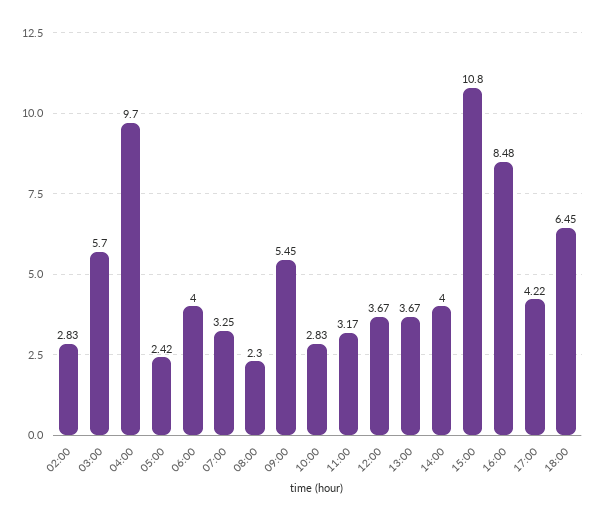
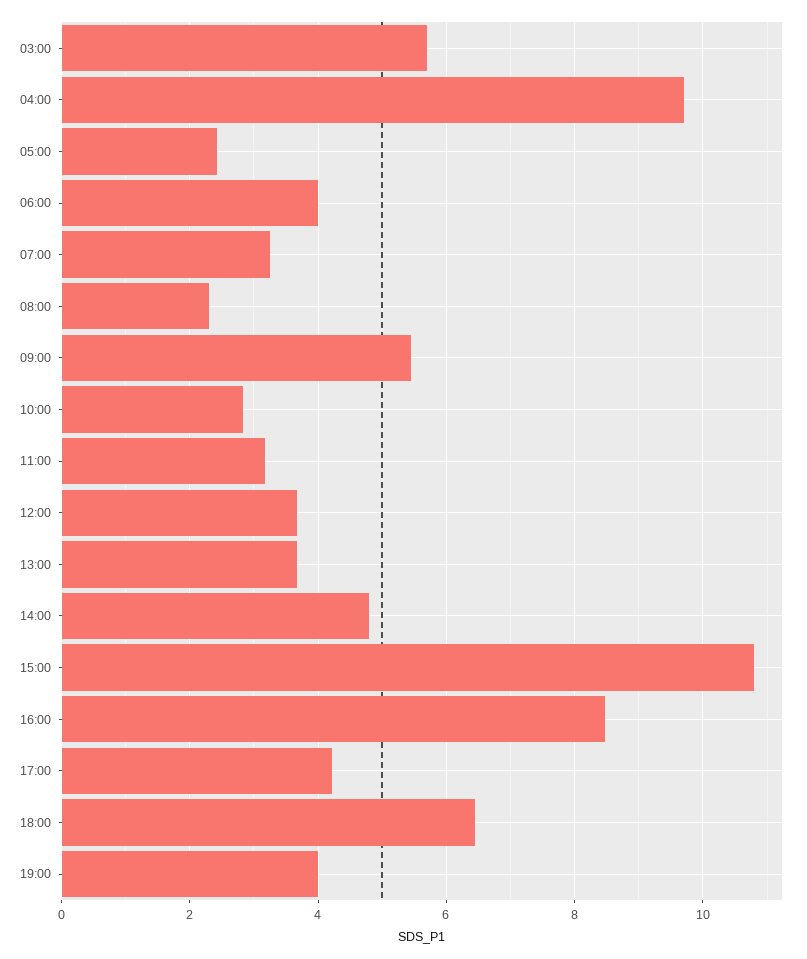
02:00: 2.83 -> none
14:00: 4 -> 4.8
19:00: none -> 4

